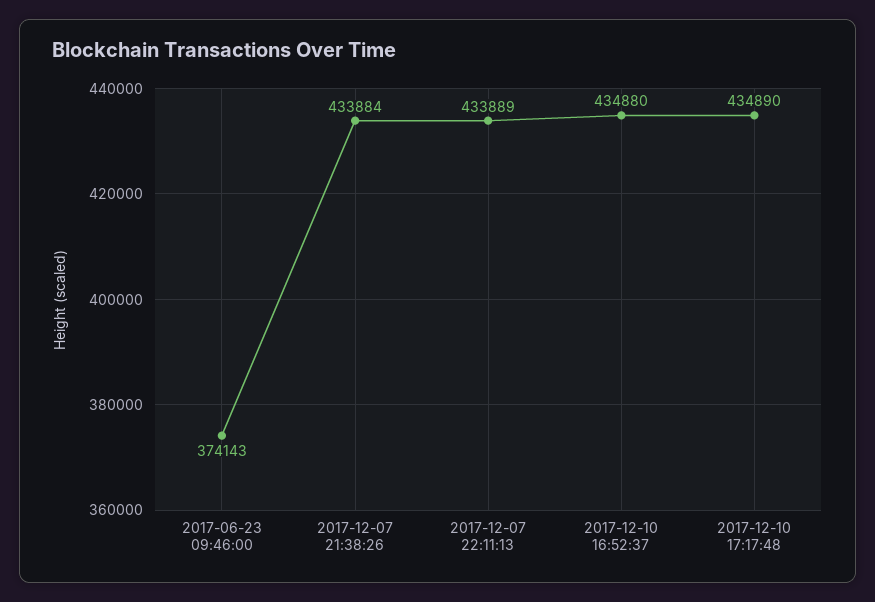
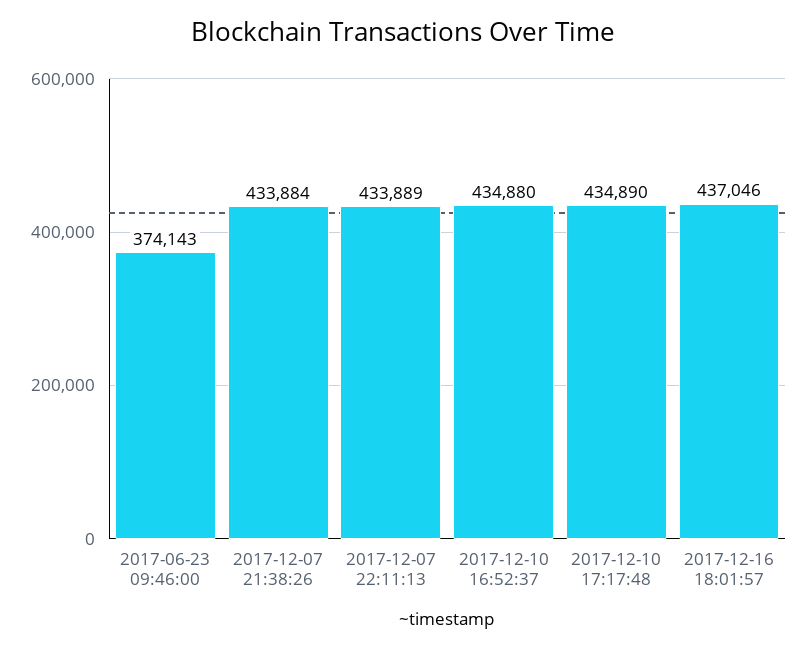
2017-12-16 18:01:57: none -> 437046

